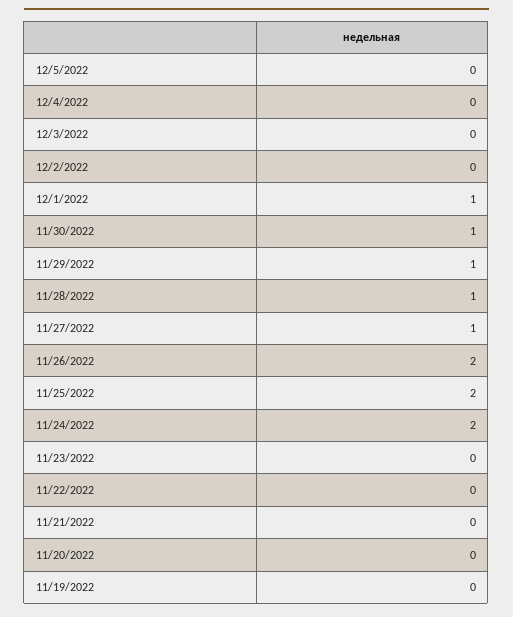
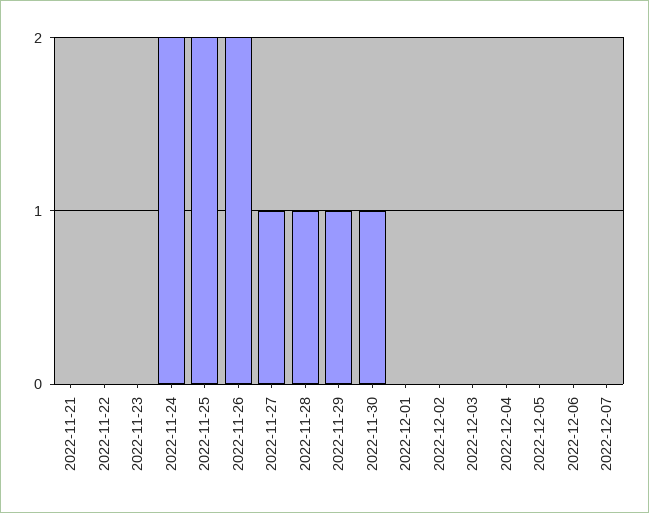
12/1/2022: 1 -> 0
11/20/2022: 0 -> none
11/19/2022: 0 -> none
2022-12-06: none -> 0
2022-12-07: none -> 0

